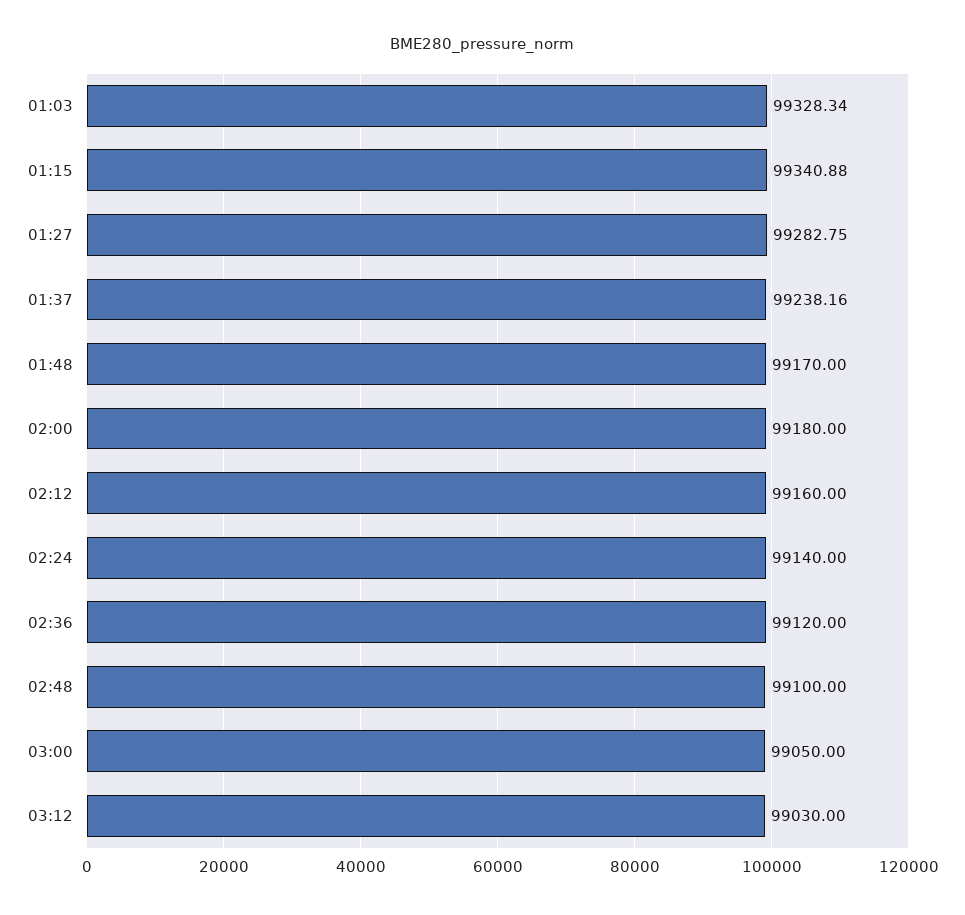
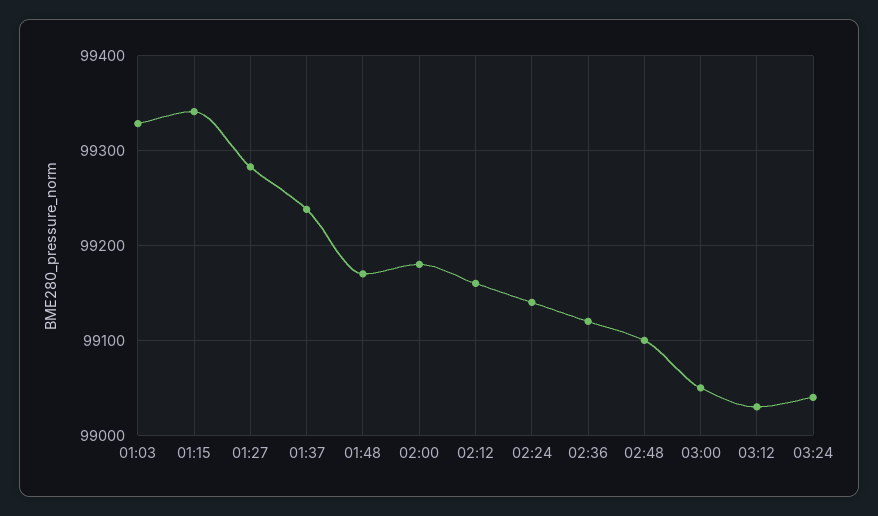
03:24: none -> 99040

